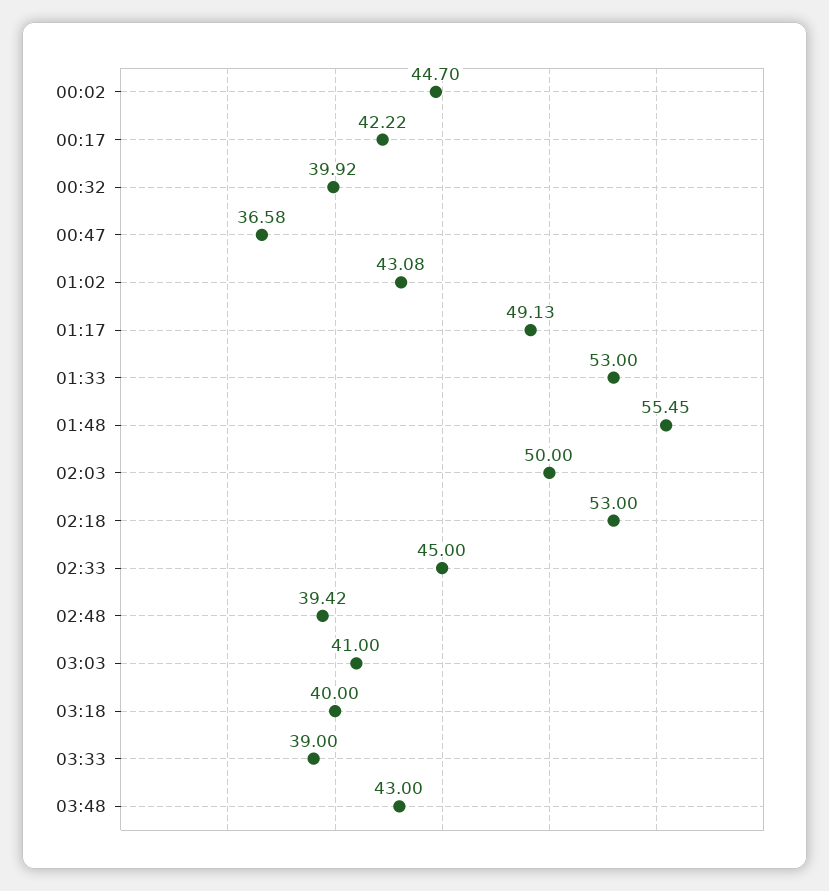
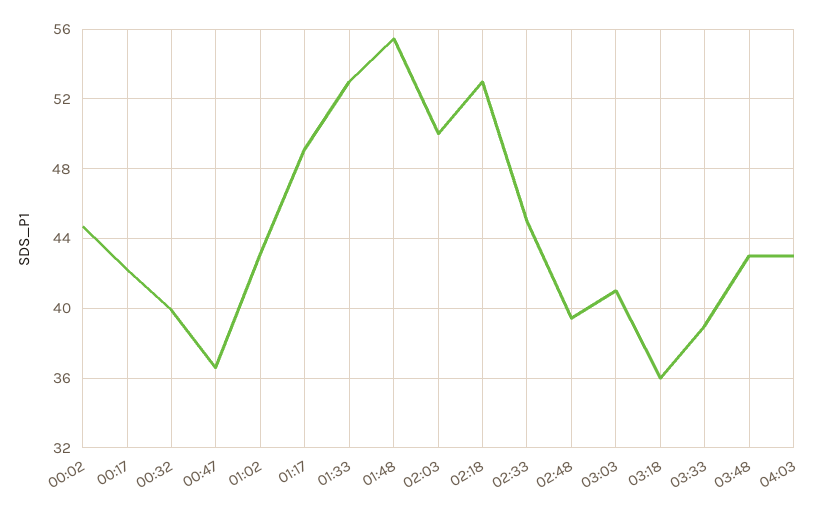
03:18: 40 -> 36
04:03: none -> 43

